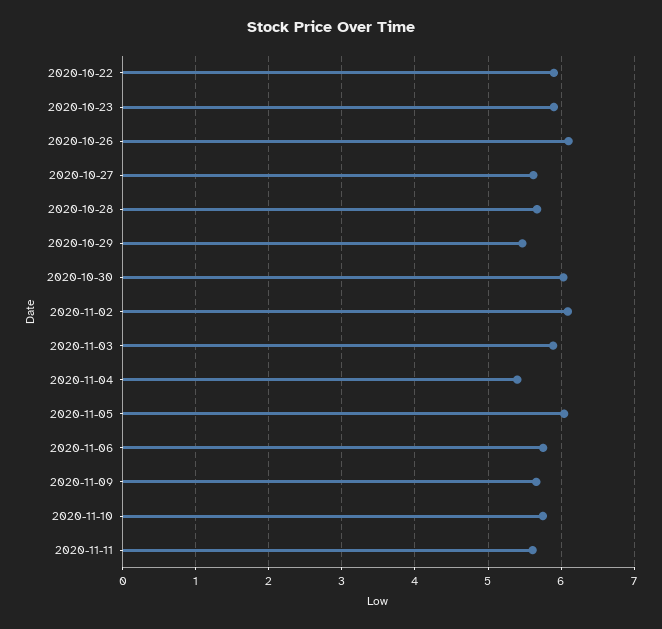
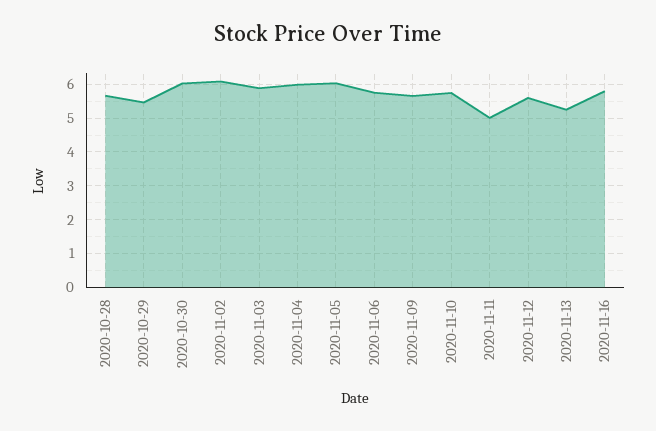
2020-10-22: 5.9 -> none
2020-10-23: 5.9 -> none
2020-10-26: 6.1 -> none
2020-10-27: 5.6 -> none
2020-11-04: 5.4 -> 6
2020-11-11: 5.6 -> 5
2020-11-12: none -> 5.6
2020-11-13: none -> 5.2
2020-11-16: none -> 5.8

